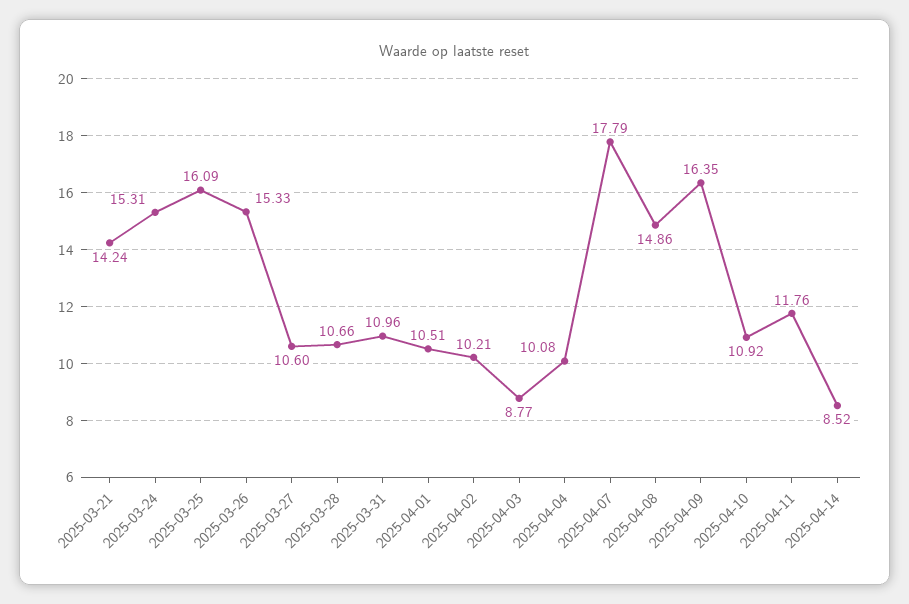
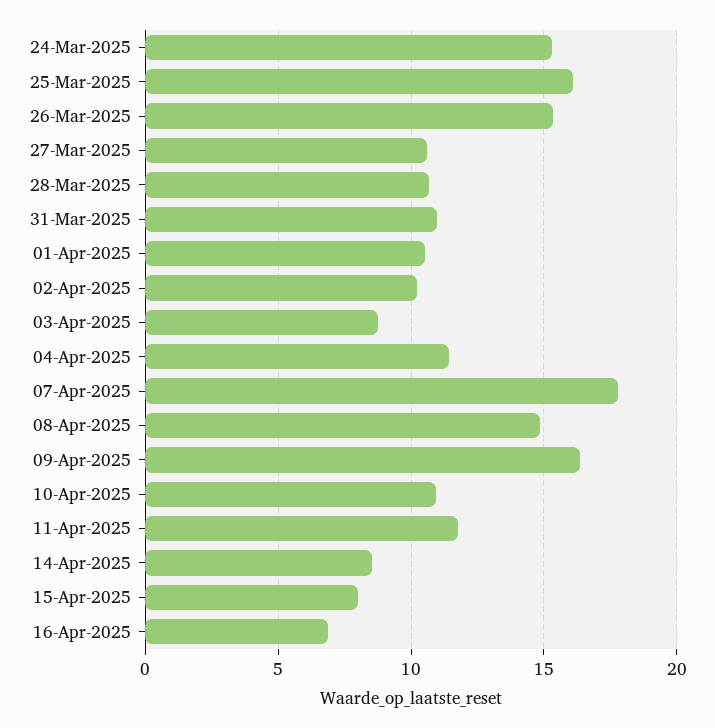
2025-03-21: 14.24 -> none
2025-04-04: 10.08 -> 11.5
15-Apr-2025: none -> 8
16-Apr-2025: none -> 7

